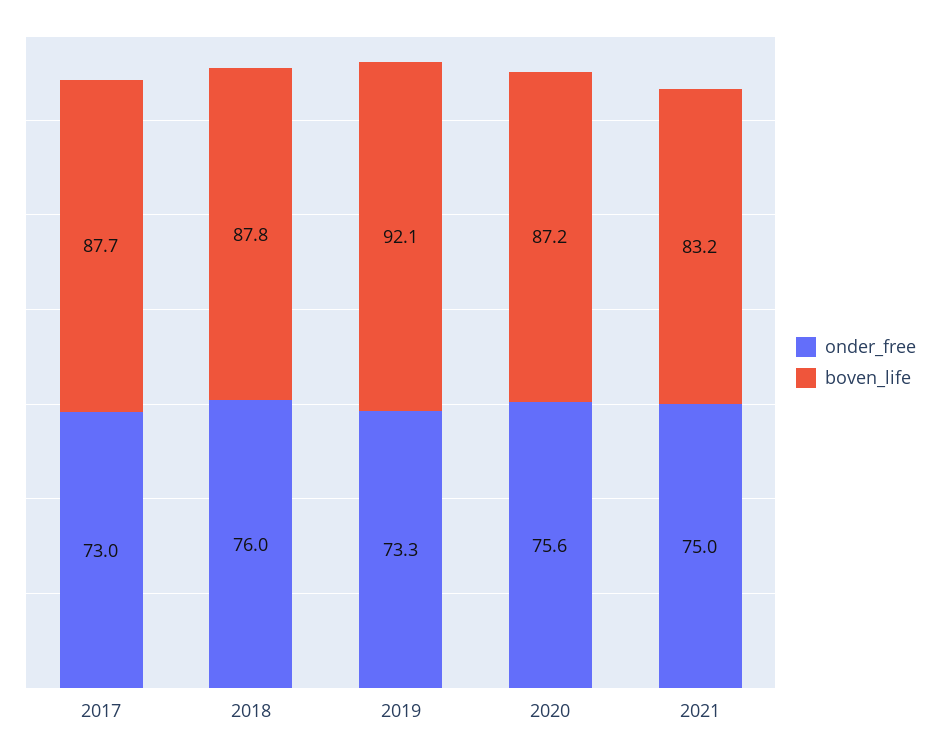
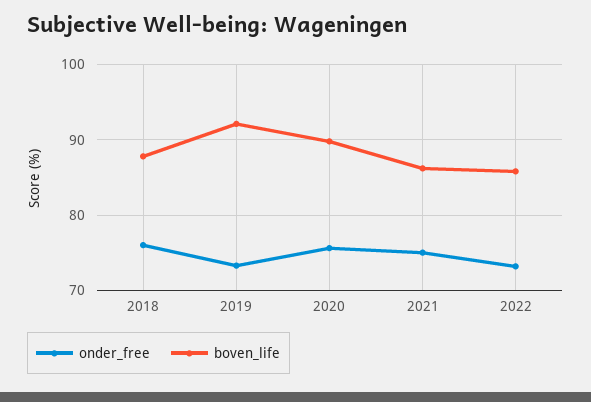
onder_free, 2017: 73 -> none
boven_life, 2017: 87.7 -> none
boven_life, 2020: 87.2 -> 90
boven_life, 2021: 83.2 -> 86
onder_free, 2022: none -> 73
boven_life, 2022: none -> 86

